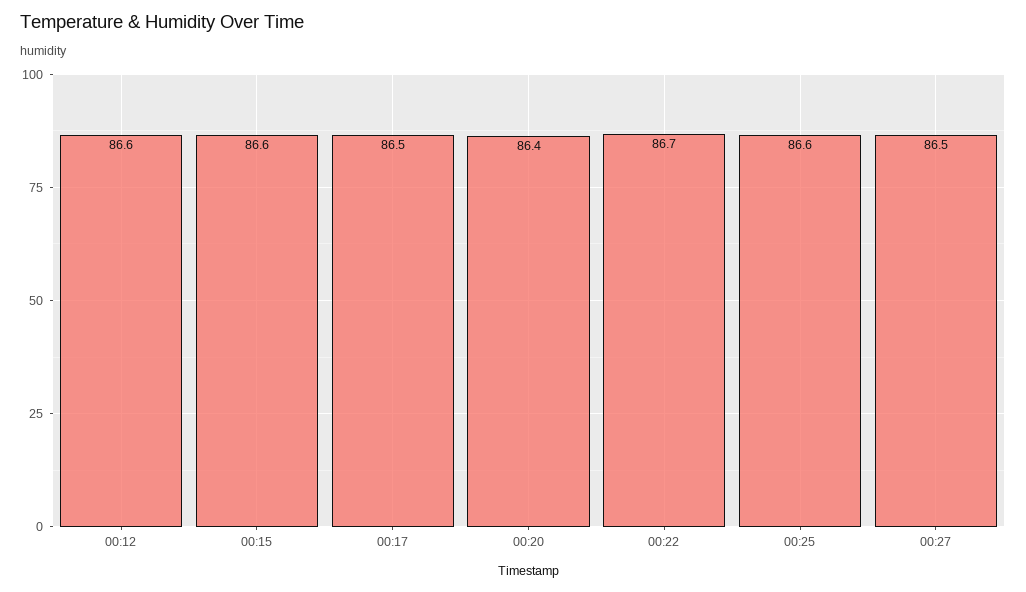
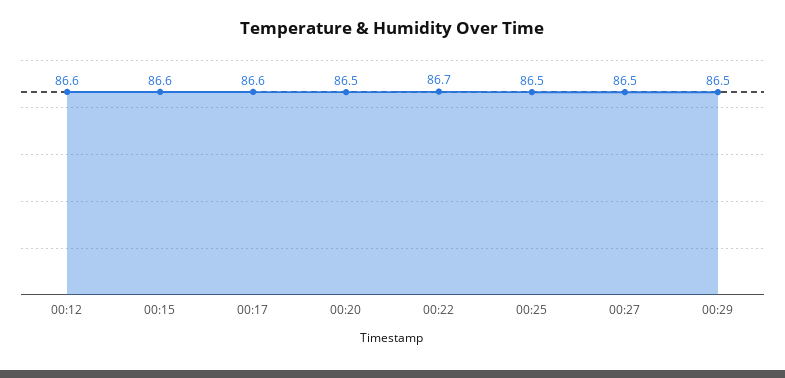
00:17: 86.5 -> 86.6
00:20: 86.4 -> 86.5
00:25: 86.6 -> 86.5
00:29: none -> 86.5

